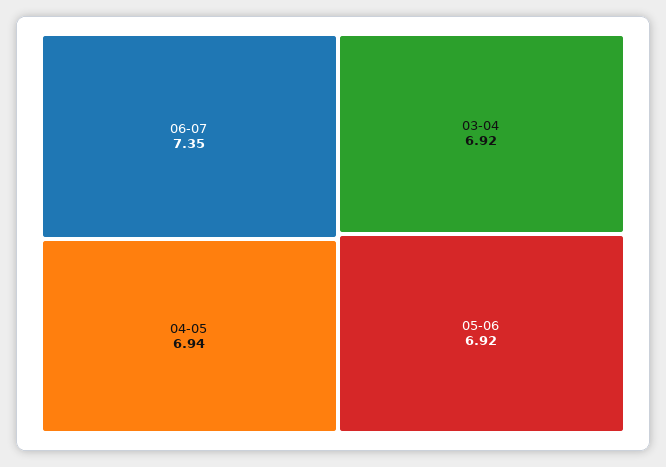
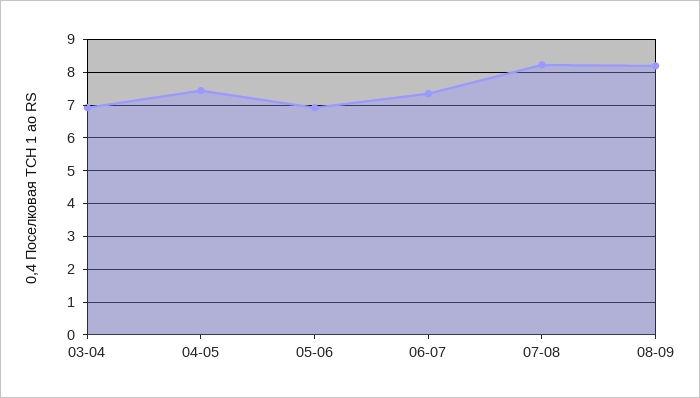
04-05: 6.94 -> 7.4
07-08: none -> 8.2
08-09: none -> 8.2

